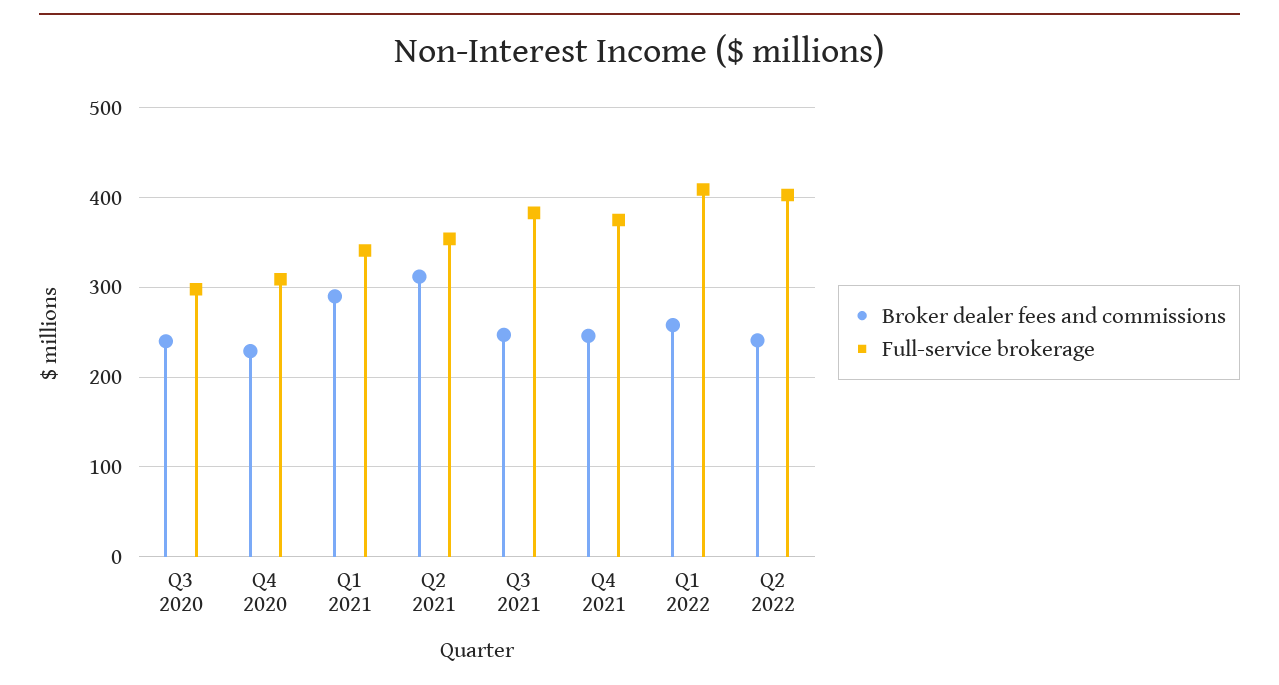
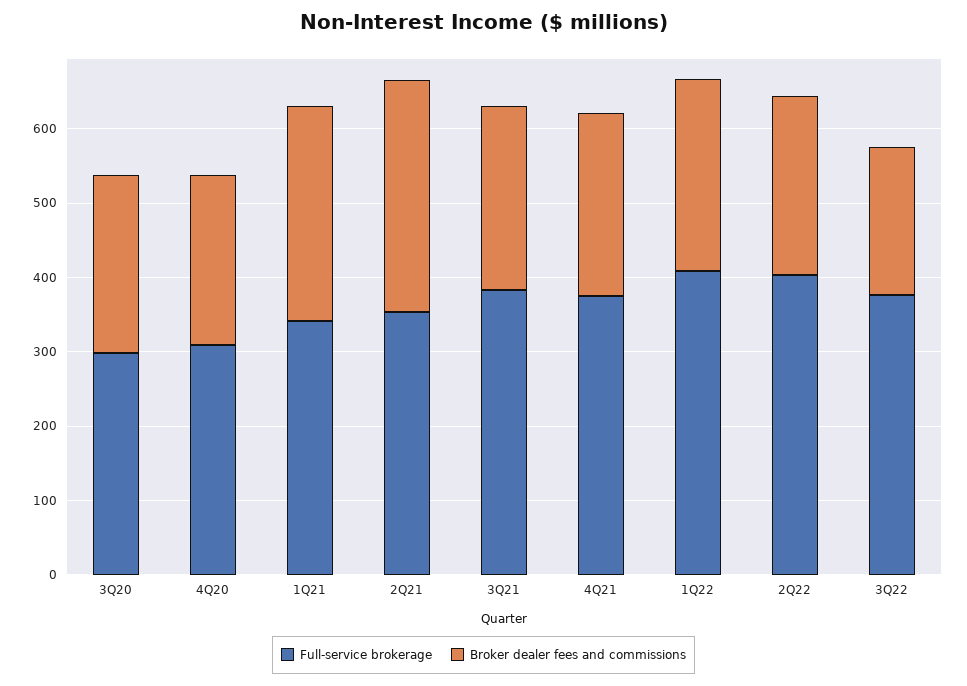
Full-service brokerage, 3Q22: none -> 380
Broker dealer fees and commissions, 3Q22: none -> 200

